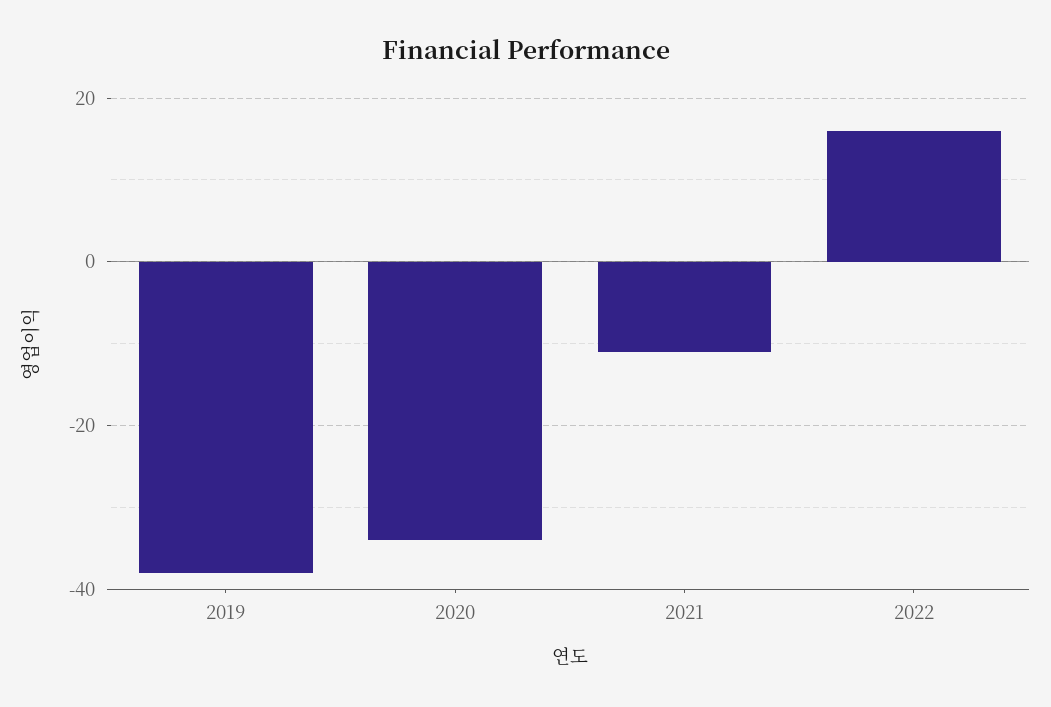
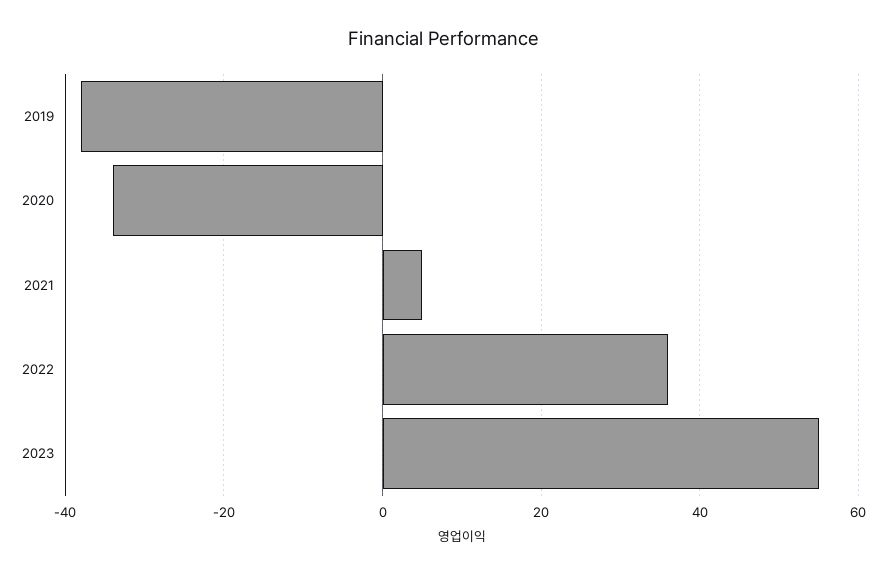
2021: -10 -> 5
2022: 15 -> 35
2023: none -> 55

